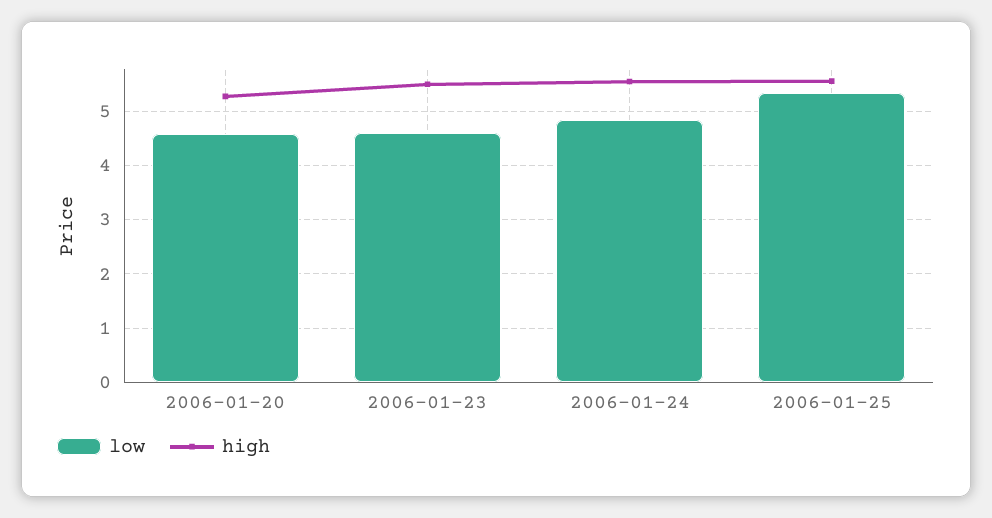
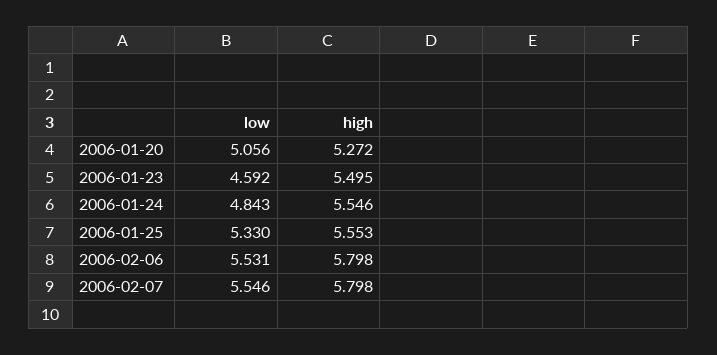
low, 2006-01-20: 4.6 -> 5.056
low, 2006-02-06: none -> 5.531
high, 2006-02-06: none -> 5.798
low, 2006-02-07: none -> 5.546
high, 2006-02-07: none -> 5.798

